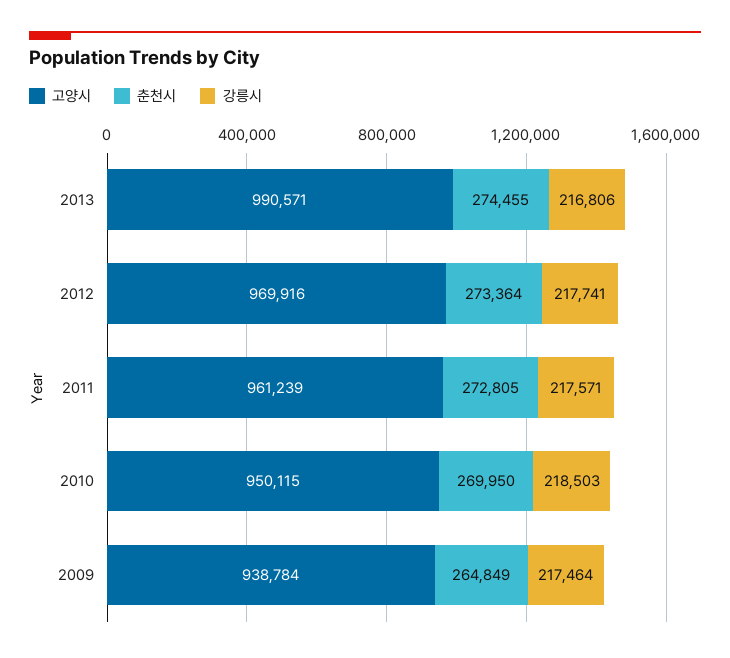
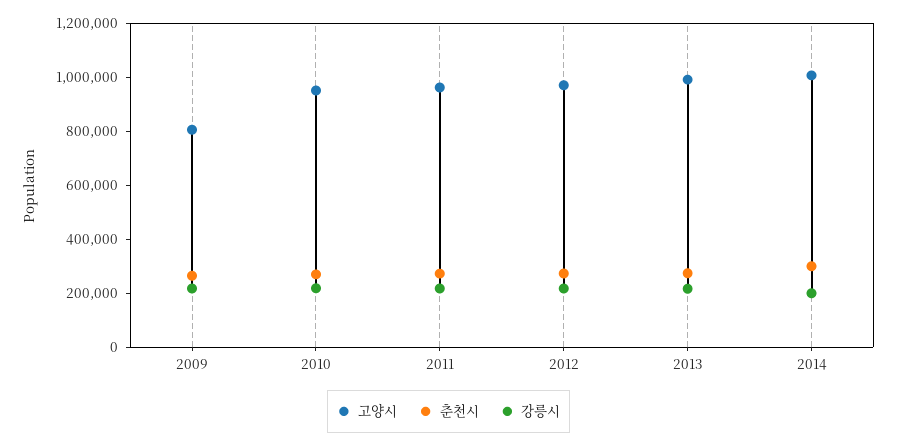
고양시, 2009: 938784 -> 800000
고양시, 2014: none -> 1000000
춘천시, 2014: none -> 300000
강릉시, 2014: none -> 200000

